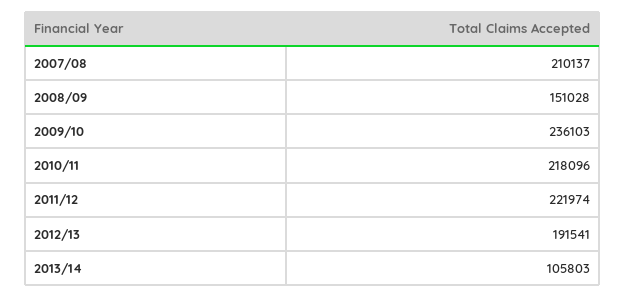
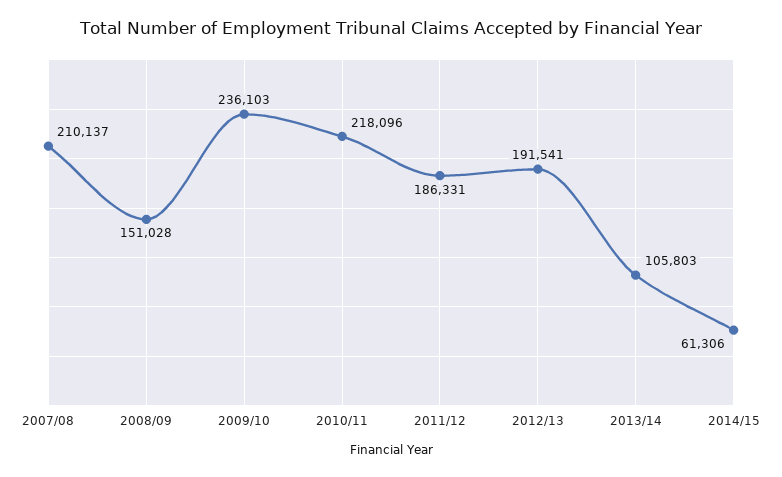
2011/12: 221974 -> 186331
2014/15: none -> 61306

